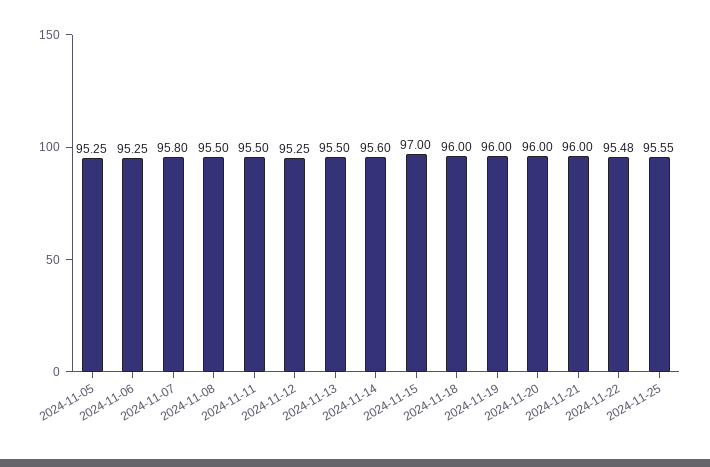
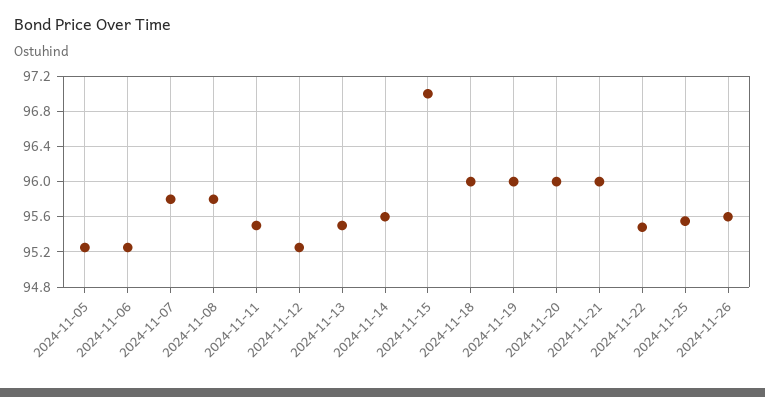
2024-11-08: 95.5 -> 95.8
2024-11-26: none -> 95.6

